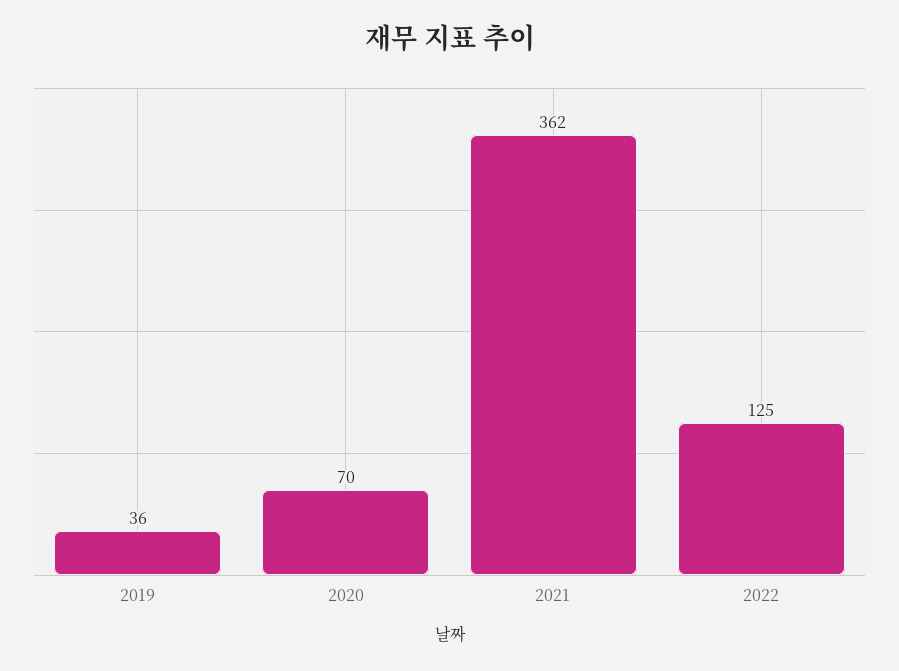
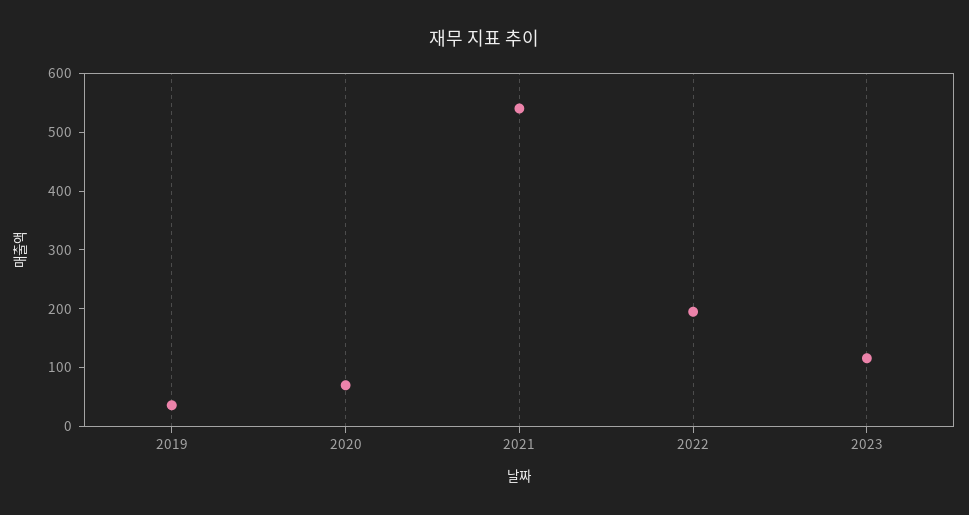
2021: 362 -> 540
2022: 125 -> 200
2023: none -> 120

